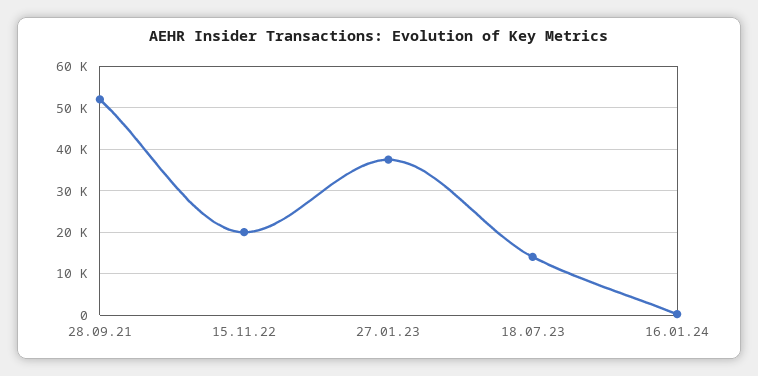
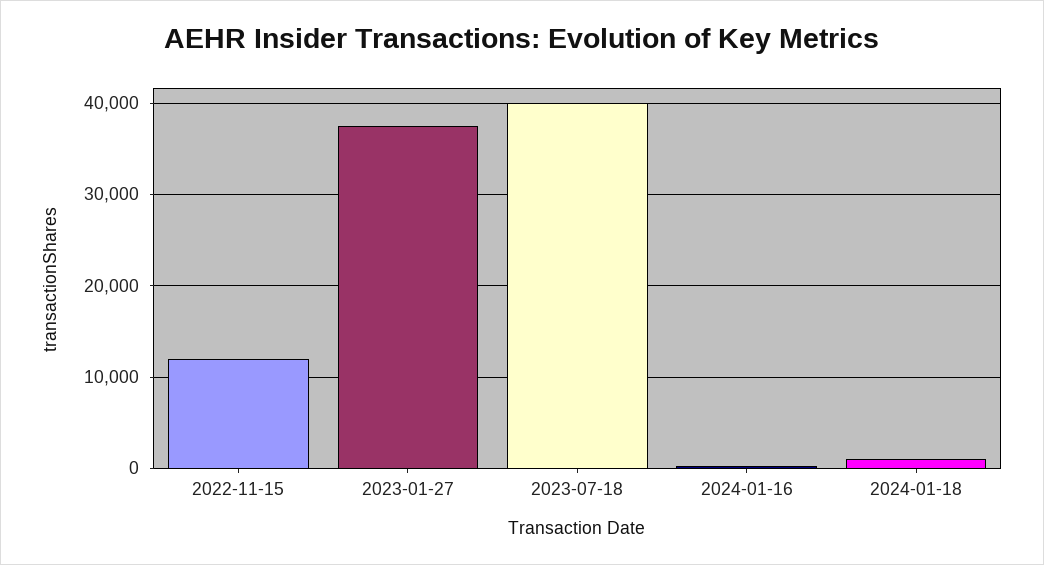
28.09.21: 52000 -> none
15.11.22: 20000 -> 12000
18.07.23: 14000 -> 40000
2024-01-18: none -> 1000

